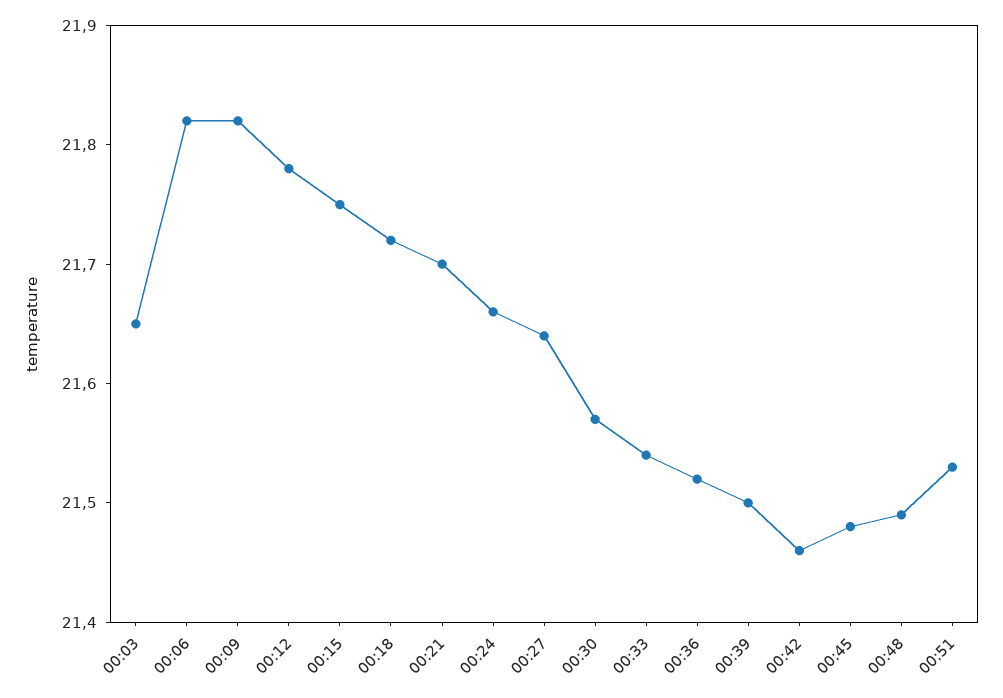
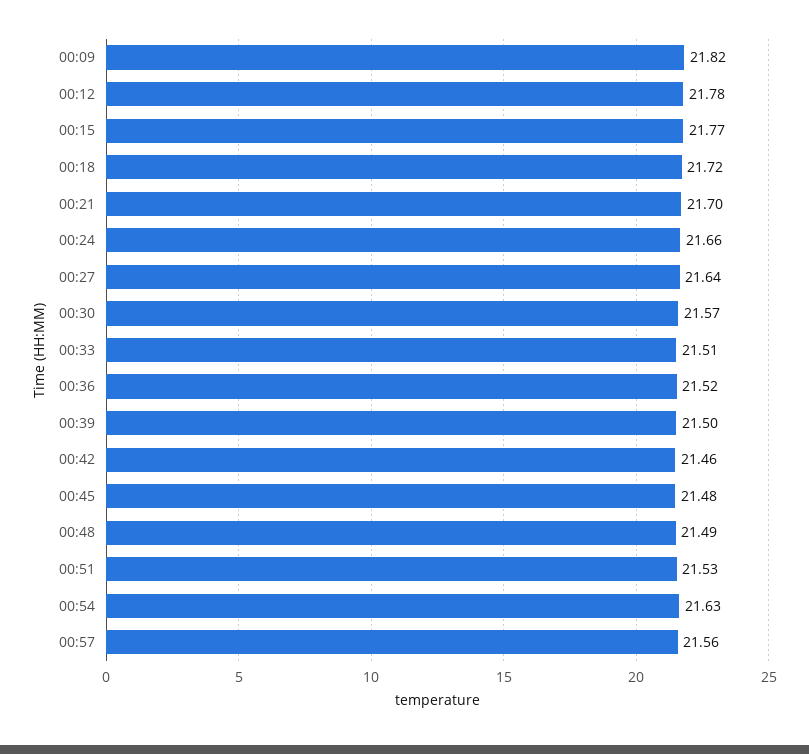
00:03: 21.65 -> none
00:06: 21.82 -> none
00:15: 21.75 -> 21.77
00:33: 21.54 -> 21.51
00:54: none -> 21.63
00:57: none -> 21.56

